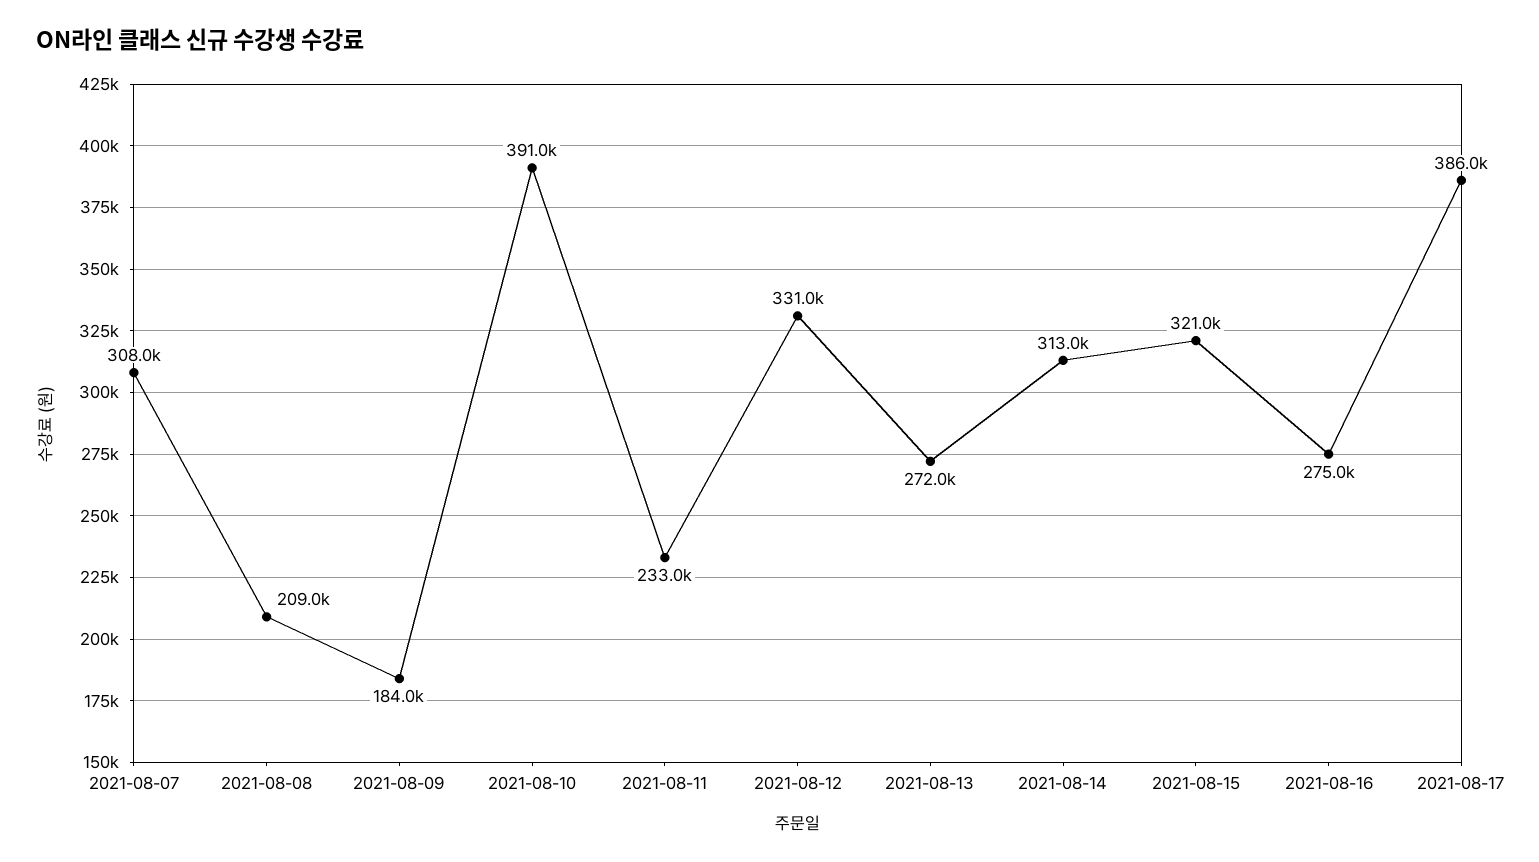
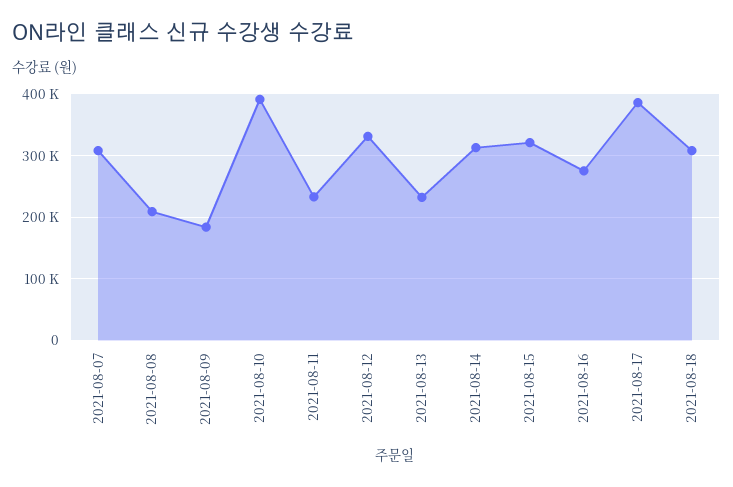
2021-08-13: 272000 -> 230000
2021-08-18: none -> 310000

